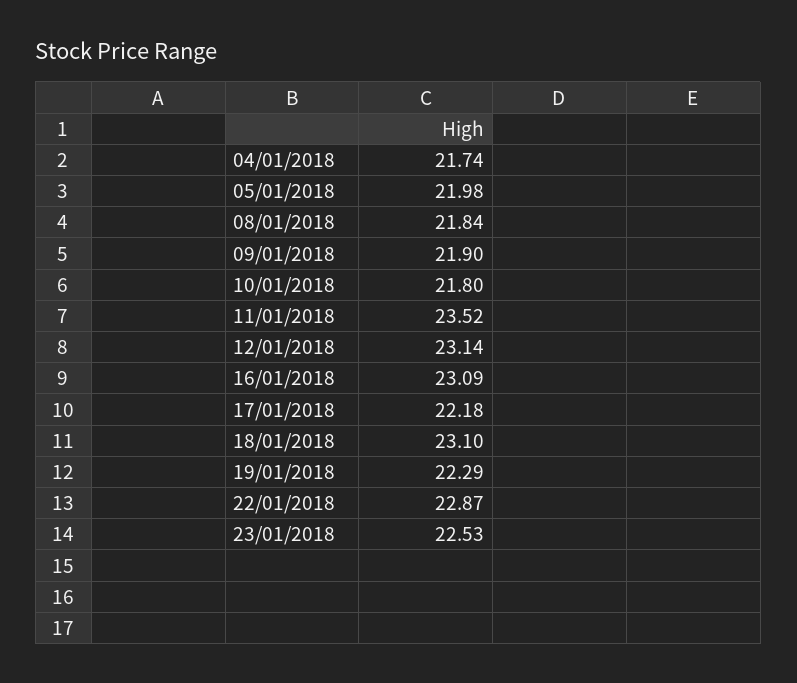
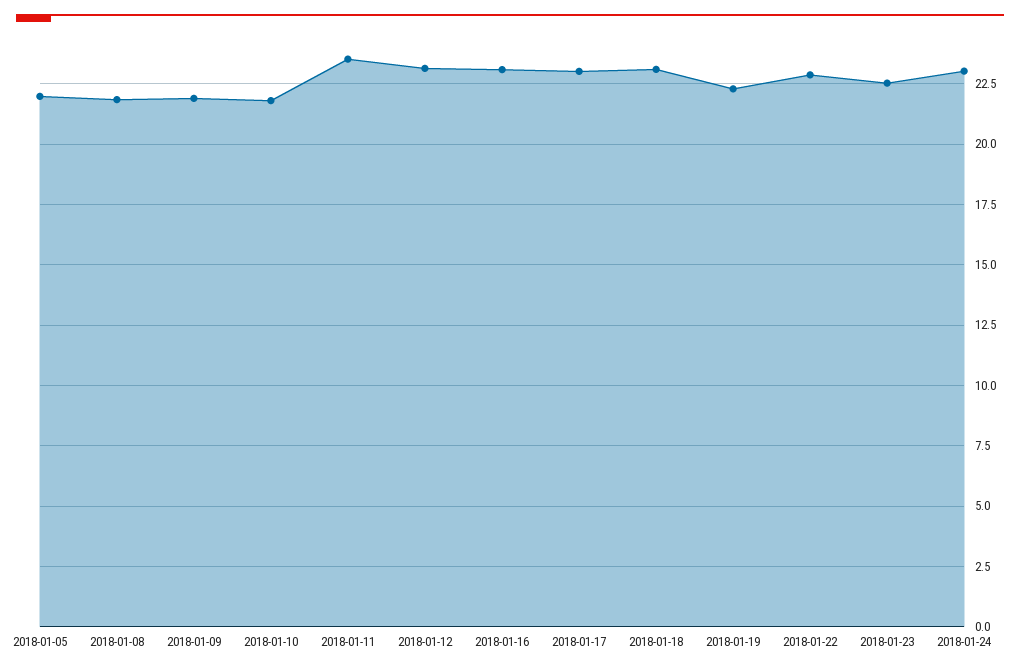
04/01/2018: 21.74 -> none
17/01/2018: 22.18 -> 23
2018-01-24: none -> 23

